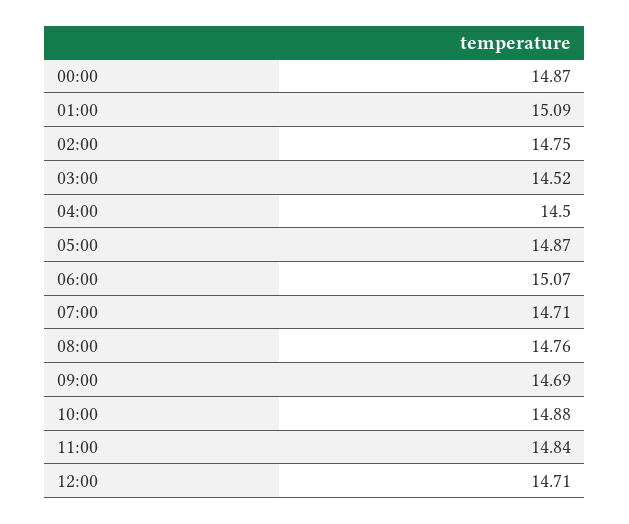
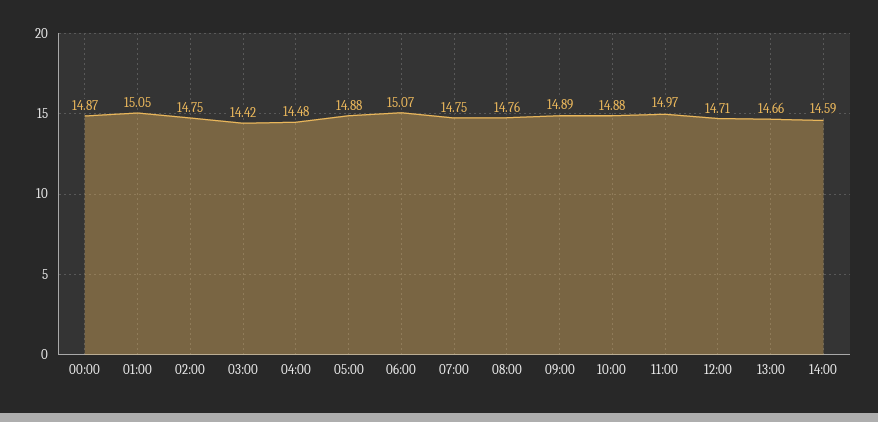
01:00: 15.09 -> 15.05
03:00: 14.52 -> 14.42
04:00: 14.5 -> 14.48
05:00: 14.87 -> 14.88
07:00: 14.71 -> 14.75
09:00: 14.69 -> 14.89
11:00: 14.84 -> 14.97
13:00: none -> 14.66
14:00: none -> 14.59

